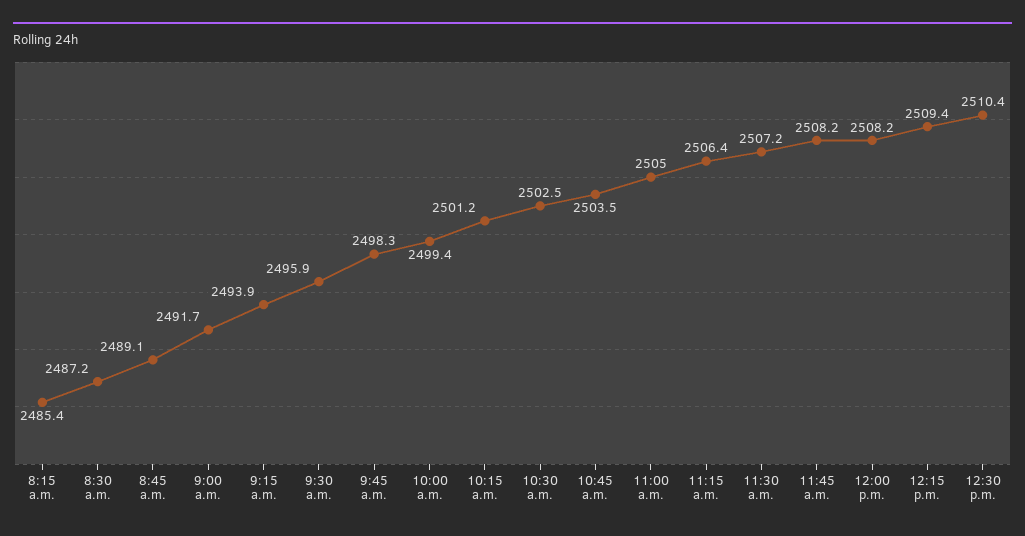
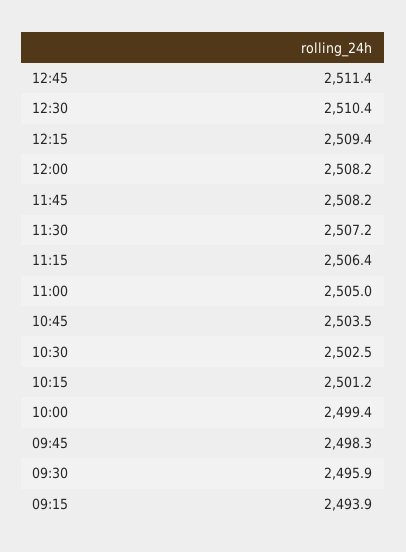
8:15 a.m.: 2485.4 -> none
8:30 a.m.: 2487.2 -> none
8:45 a.m.: 2489.1 -> none
9:00 a.m.: 2491.7 -> none
12:45: none -> 2511.4

